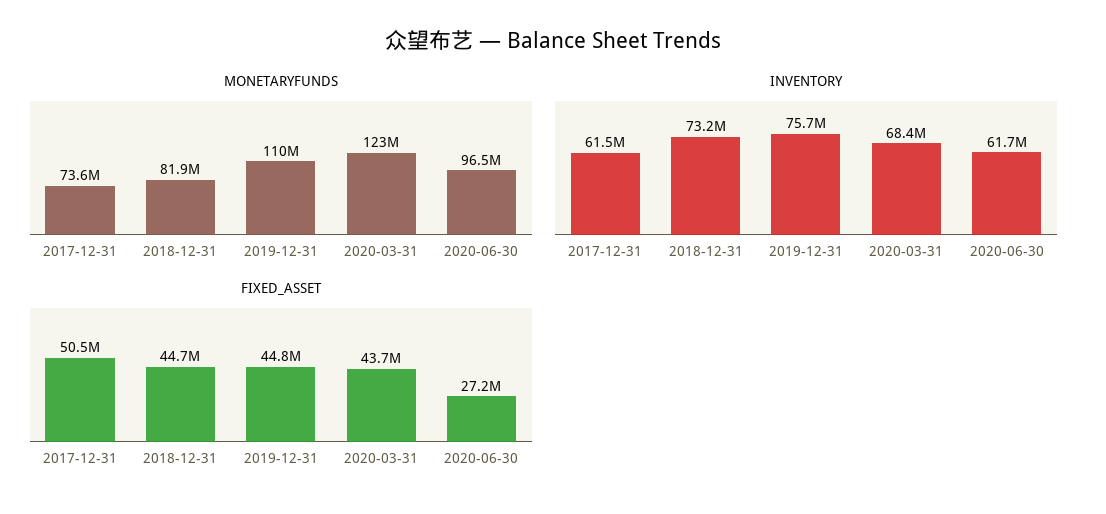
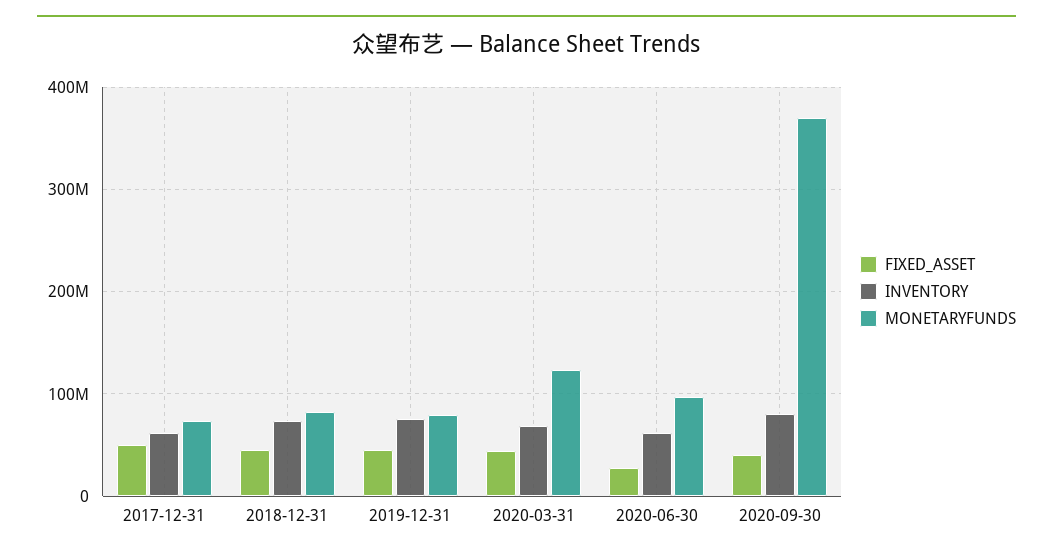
MONETARYFUNDS, 2019-12-31: 110000000 -> 80000000
FIXED_ASSET, 2020-09-30: none -> 40000000
INVENTORY, 2020-09-30: none -> 80000000
MONETARYFUNDS, 2020-09-30: none -> 370000000

